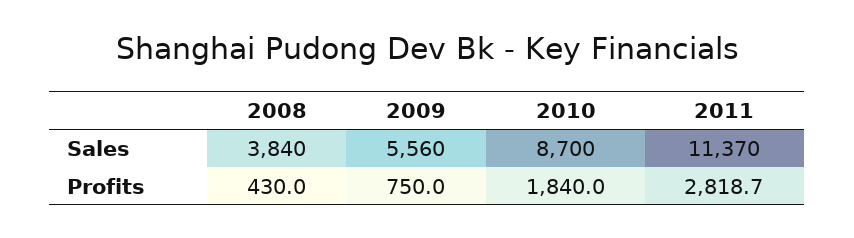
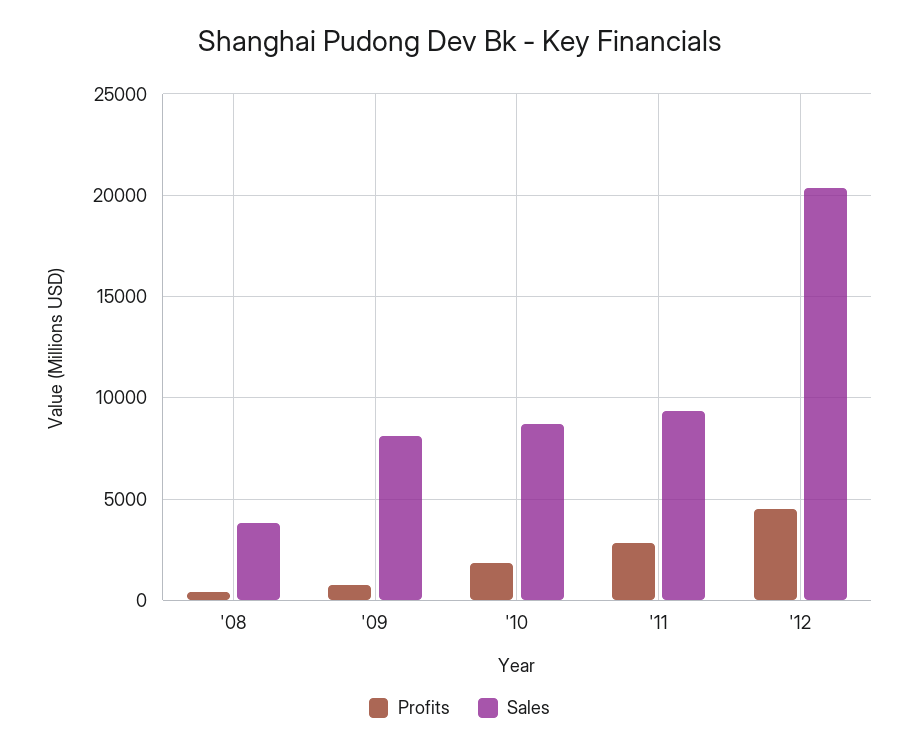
Sales, 2009: 5560 -> 8000
Sales, 2011: 11370 -> 9500
Profits, '12: none -> 4500
Sales, '12: none -> 20500

